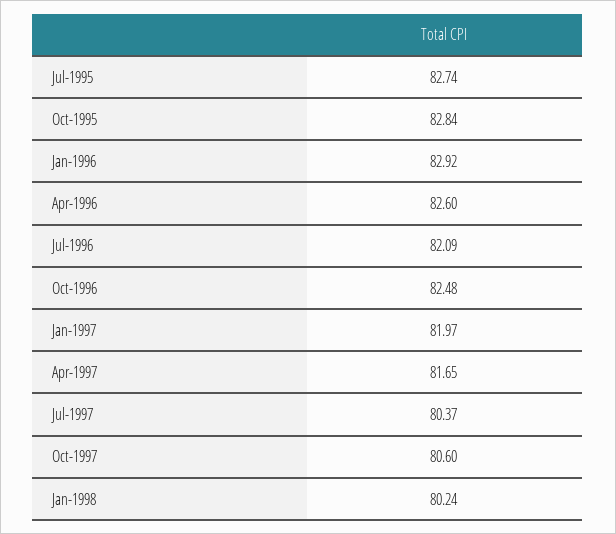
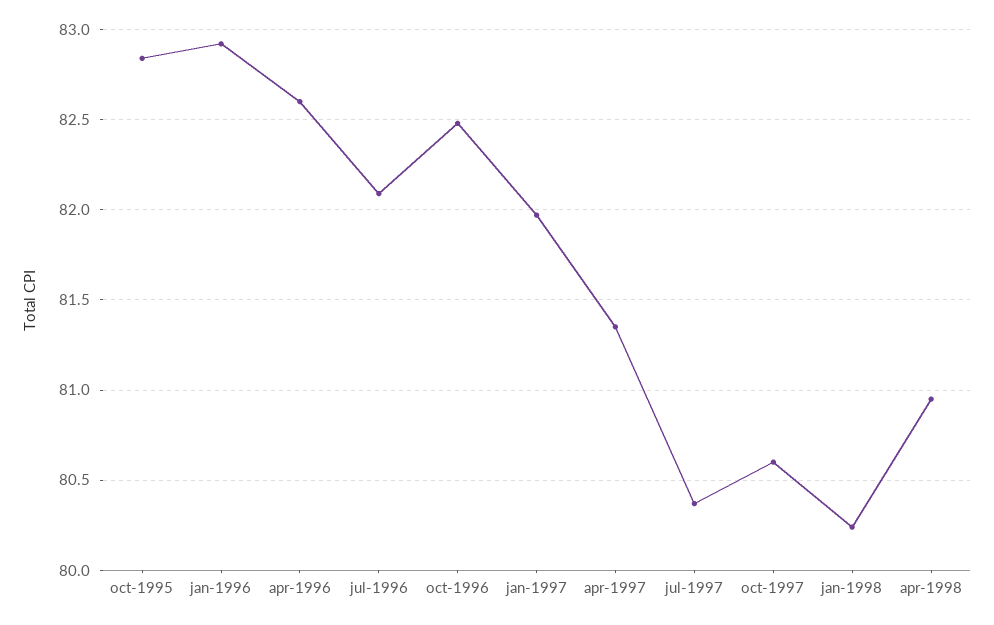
Jul-1995: 82.74 -> none
Apr-1997: 81.65 -> 81.35
apr-1998: none -> 80.95

